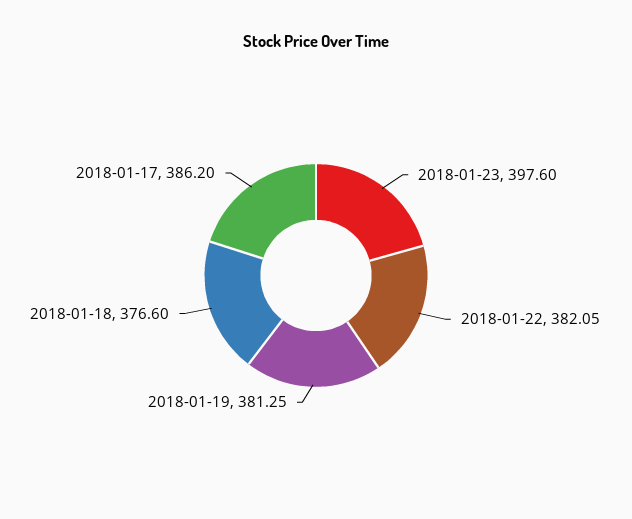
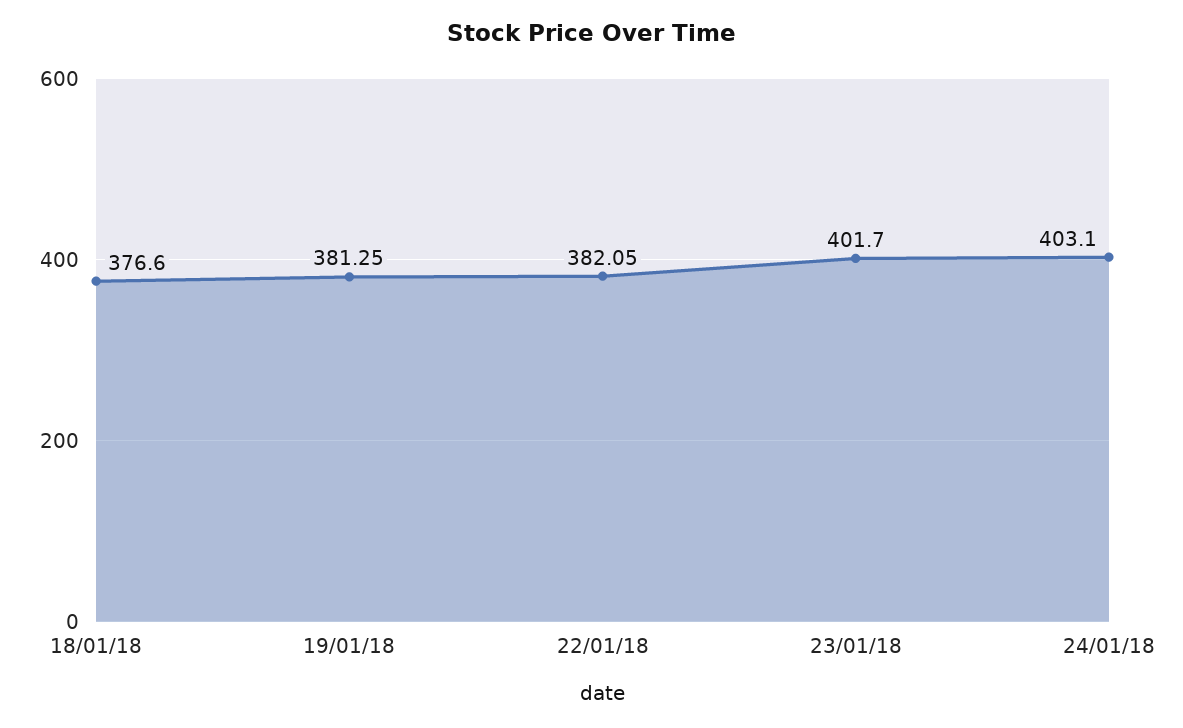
2018-01-23: 397.6 -> 401.7
2018-01-17: 386.2 -> none
24/01/18: none -> 403.1

